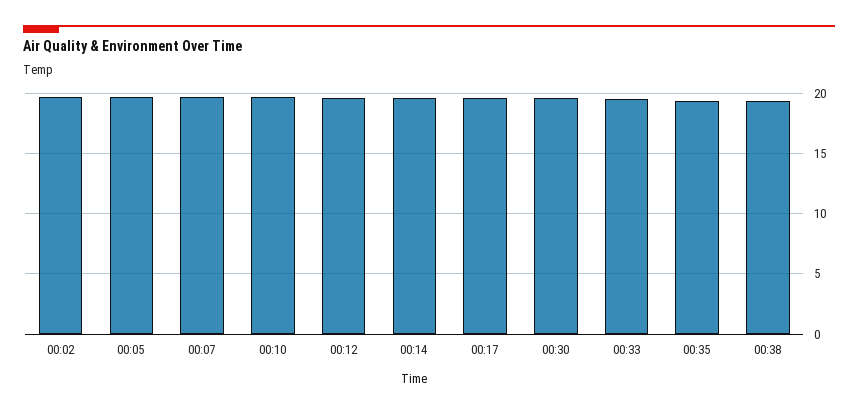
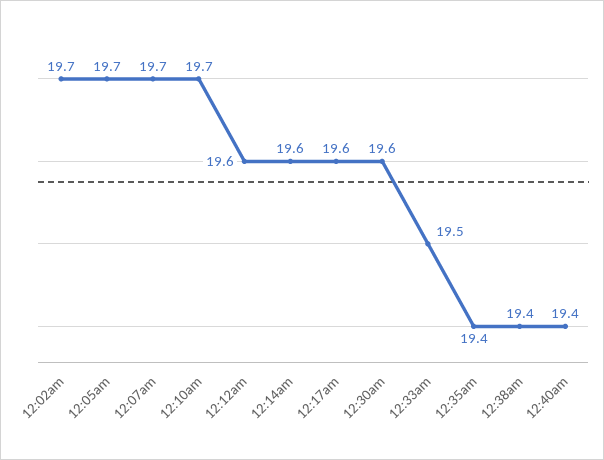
12:40am: none -> 19.4

